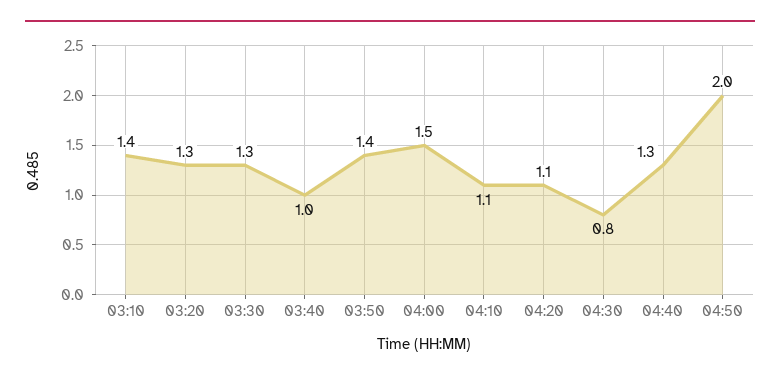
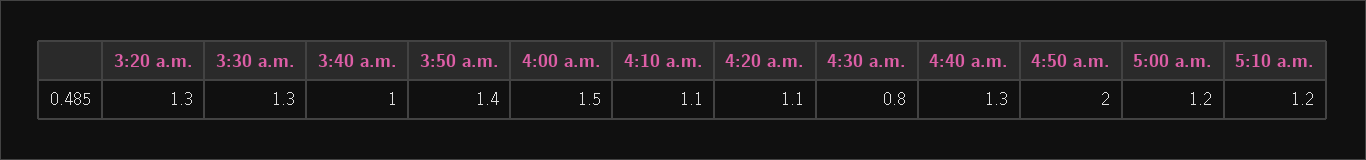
03:10: 1.4 -> none
5:00 a.m.: none -> 1.2
5:10 a.m.: none -> 1.2

